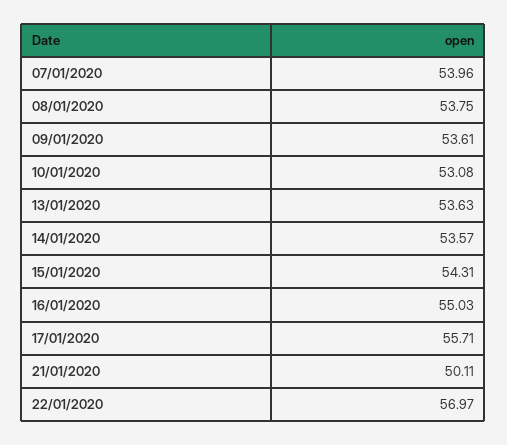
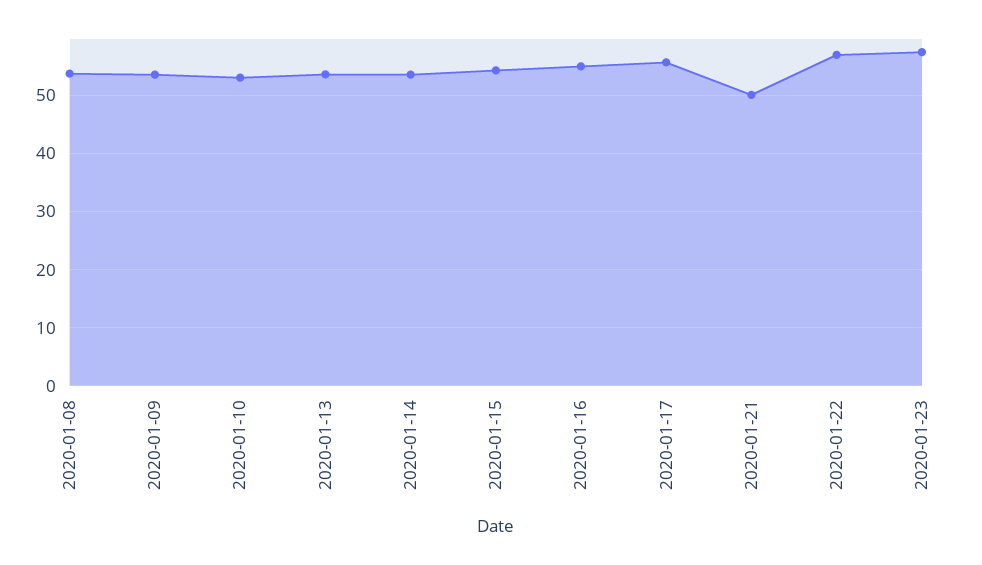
07/01/2020: 53.96 -> none
2020-01-23: none -> 58

